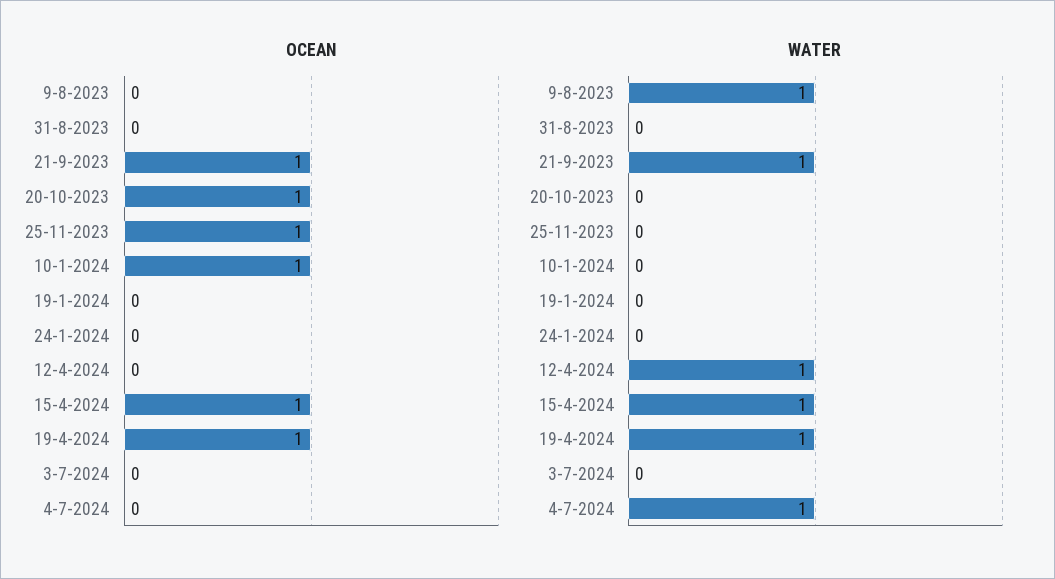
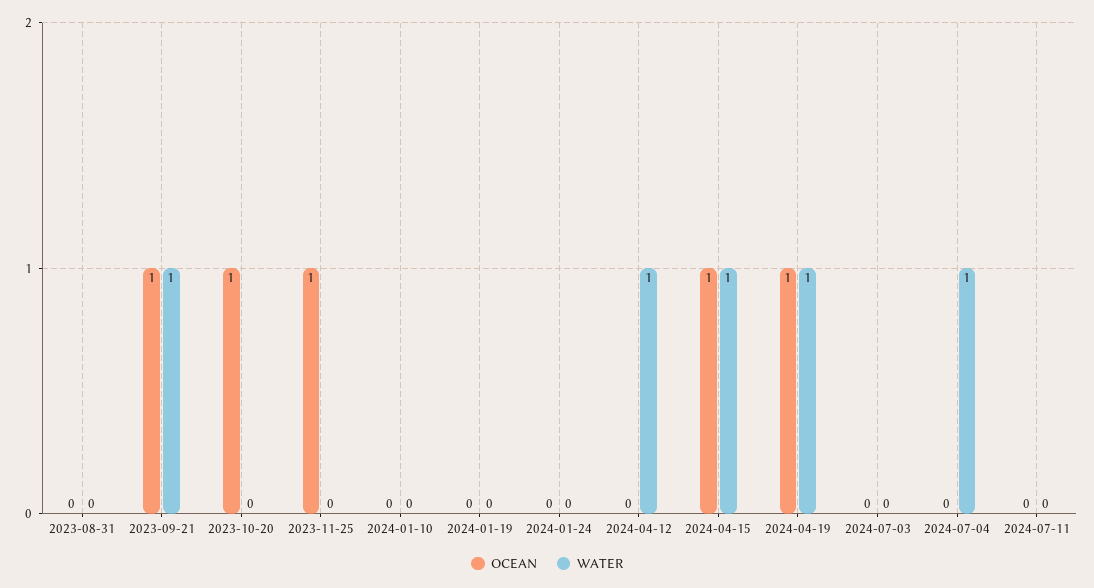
OCEAN, 9-8-2023: 0 -> none
OCEAN, 10-1-2024: 1 -> 0
WATER, 9-8-2023: 1 -> none
OCEAN, 2024-07-11: none -> 0
WATER, 2024-07-11: none -> 0

